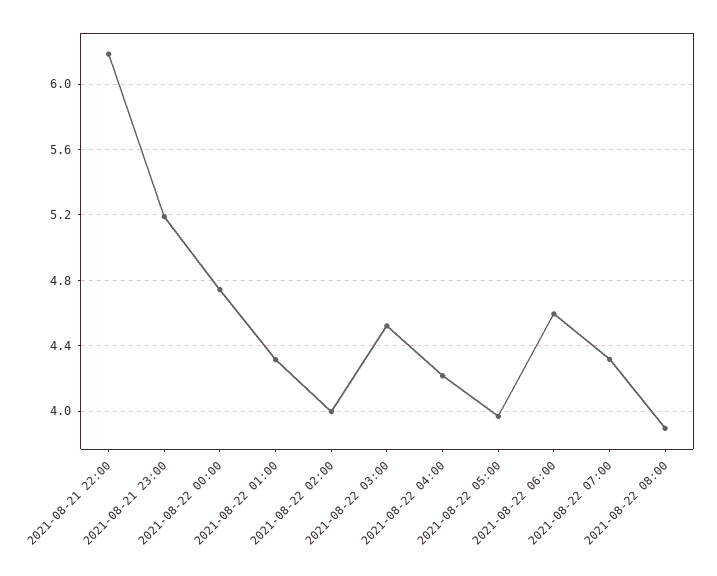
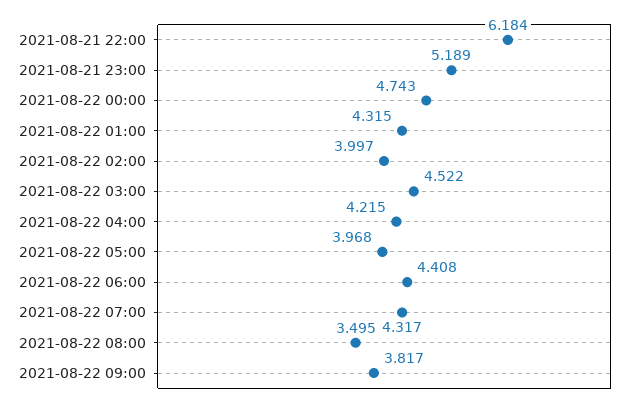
2021-08-22 06:00: 4.6 -> 4.408
2021-08-22 08:00: 3.9 -> 3.495
2021-08-22 09:00: none -> 3.817

